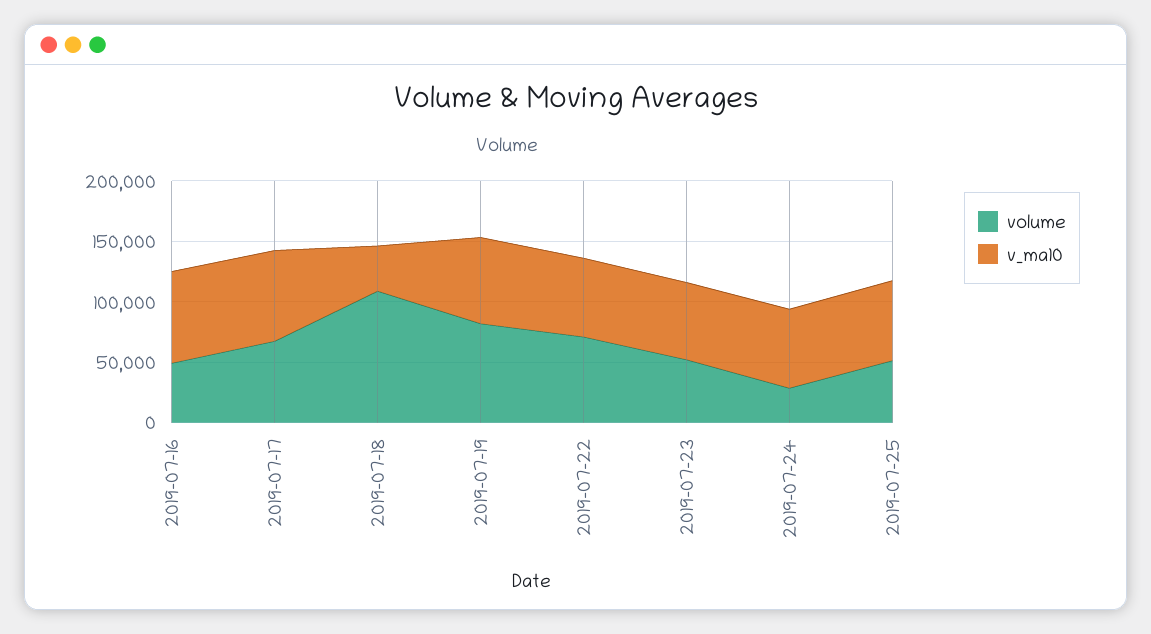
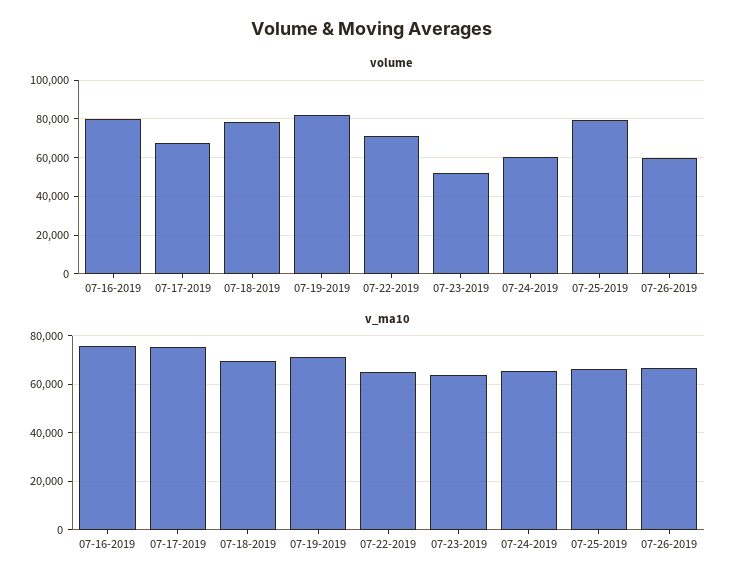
volume, 2019-07-16: 50000 -> 80000
volume, 2019-07-18: 110000 -> 80000
v_ma10, 2019-07-18: 40000 -> 70000
volume, 2019-07-24: 30000 -> 60000
volume, 2019-07-25: 50000 -> 80000
volume, 07-26-2019: none -> 60000
v_ma10, 07-26-2019: none -> 67500

